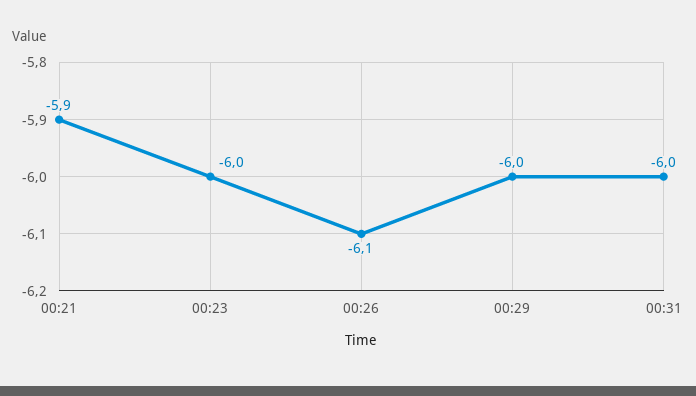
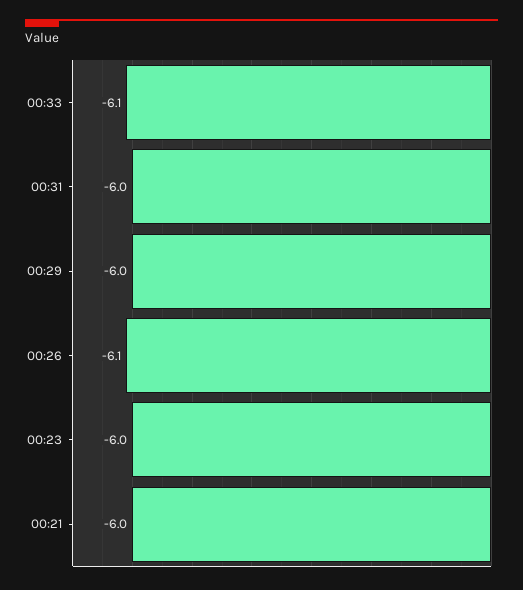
00:21: -5.9 -> -6
00:33: none -> -6.1

